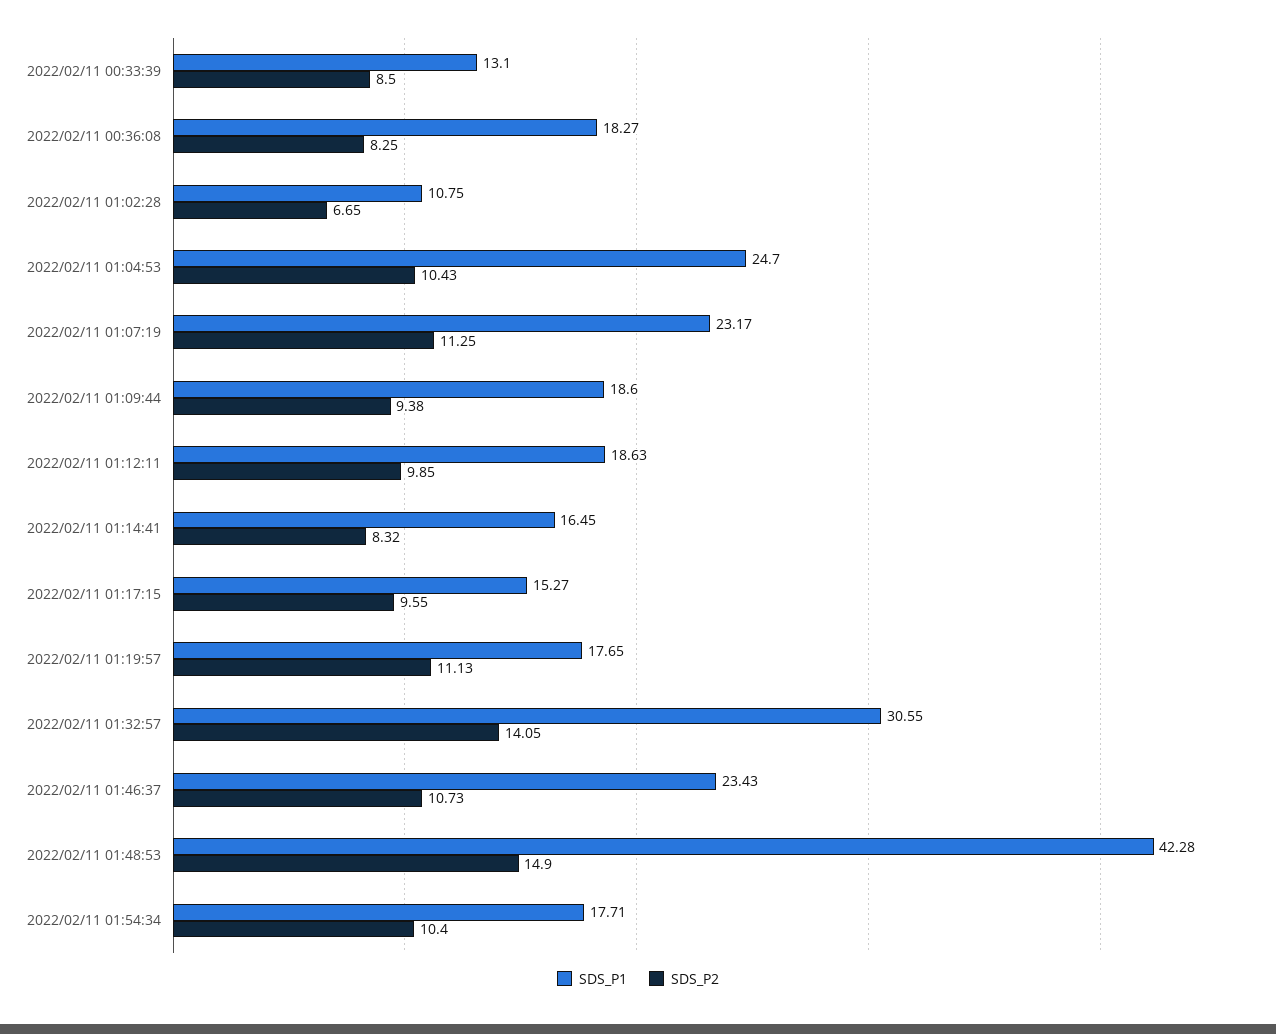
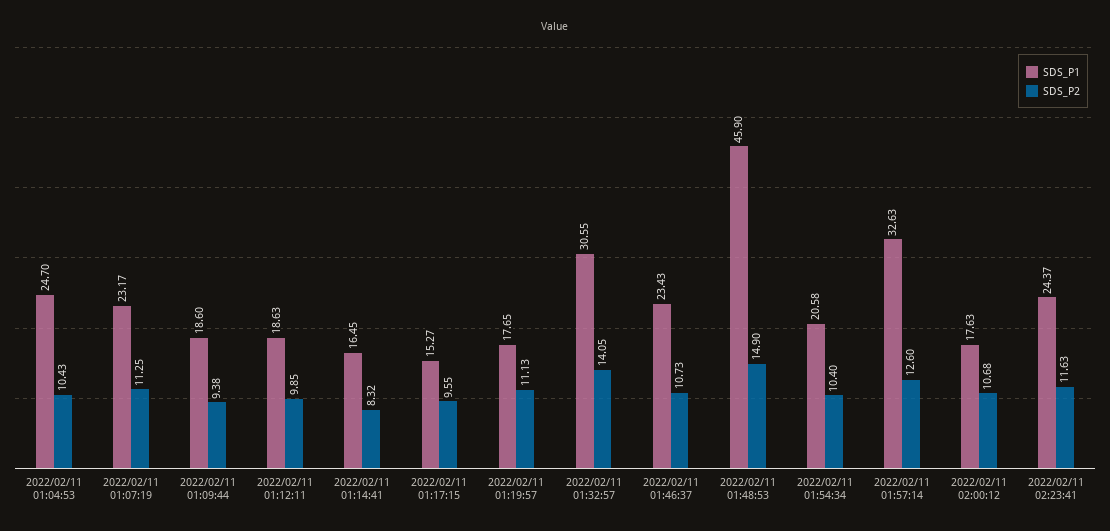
SDS_P1, 2022/02/11 00:33:39: 13.1 -> none
SDS_P2, 2022/02/11 00:33:39: 8.5 -> none
SDS_P1, 2022/02/11 00:36:08: 18.27 -> none
SDS_P2, 2022/02/11 00:36:08: 8.25 -> none
SDS_P1, 2022/02/11 01:02:28: 10.75 -> none
SDS_P2, 2022/02/11 01:02:28: 6.65 -> none
SDS_P1, 2022/02/11 01:48:53: 42.28 -> 45.9
SDS_P1, 2022/02/11 01:54:34: 17.71 -> 20.58
SDS_P1, 2022/02/11 01:57:14: none -> 32.63
SDS_P2, 2022/02/11 01:57:14: none -> 12.6
SDS_P1, 2022/02/11 02:00:12: none -> 17.63
SDS_P2, 2022/02/11 02:00:12: none -> 10.68
SDS_P1, 2022/02/11 02:23:41: none -> 24.37
SDS_P2, 2022/02/11 02:23:41: none -> 11.63

